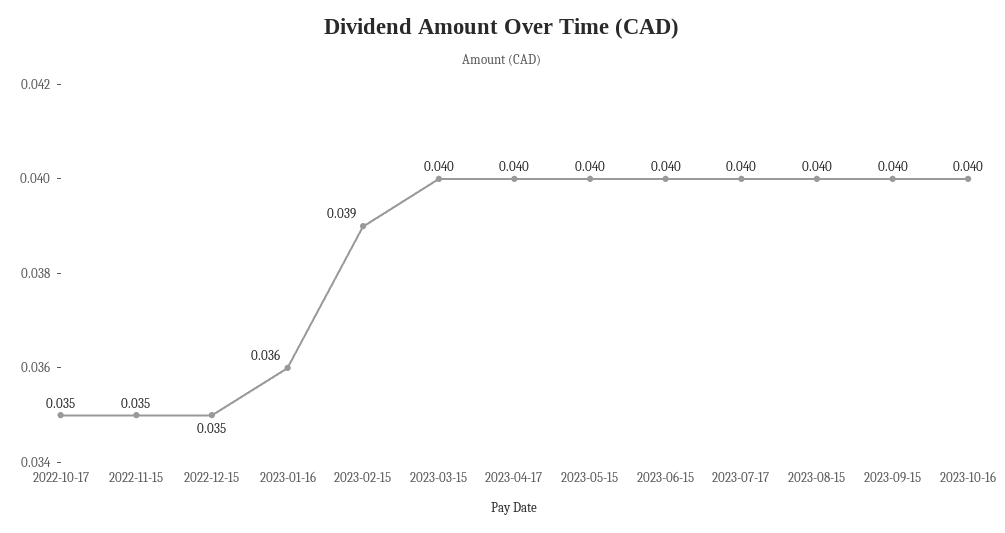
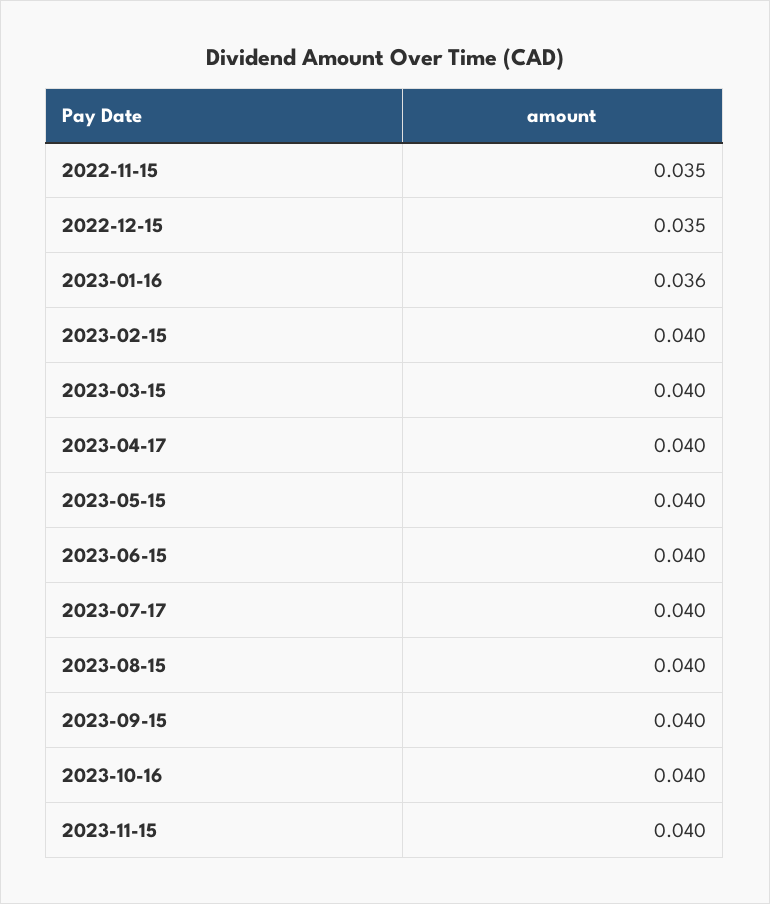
2022-10-17: 0.035 -> none
2023-02-15: 0.039 -> 0.04
2023-11-15: none -> 0.04

